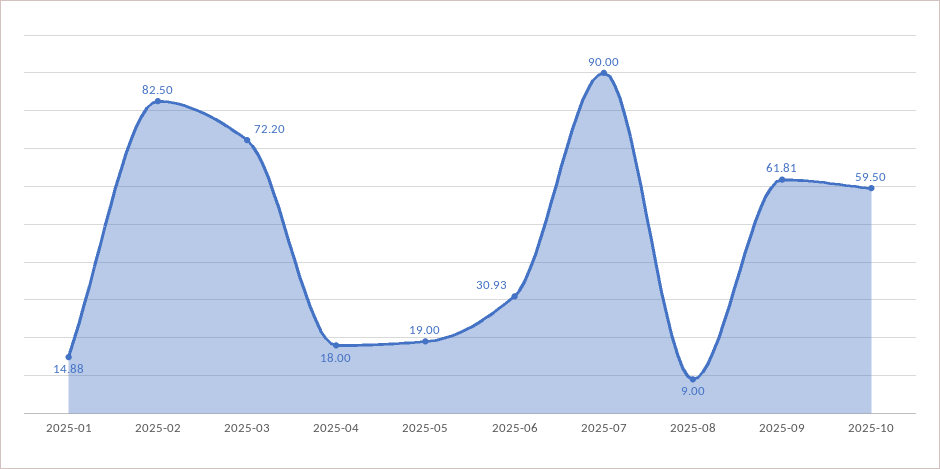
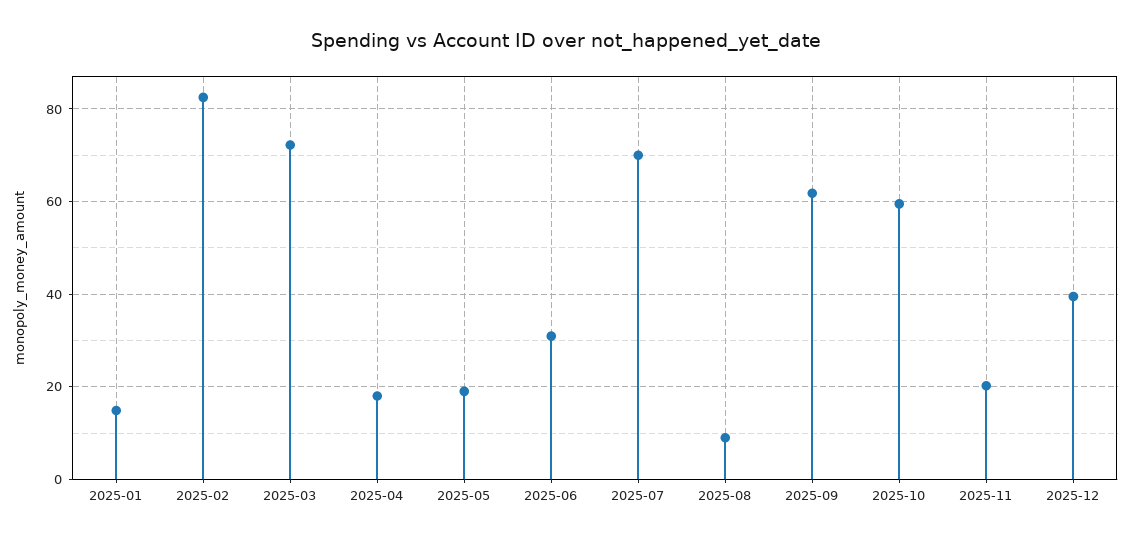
2025-07: 90 -> 70
2025-11: none -> 20
2025-12: none -> 40

